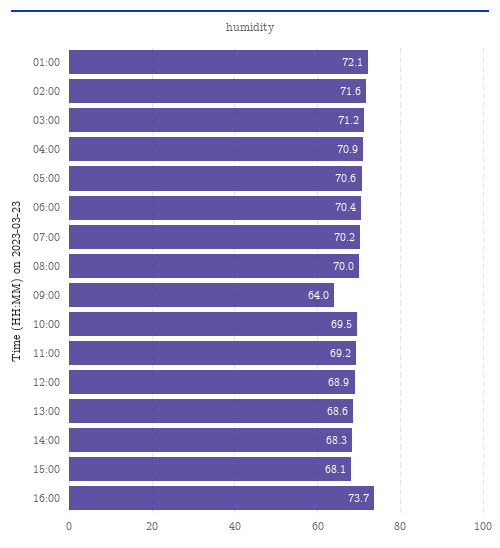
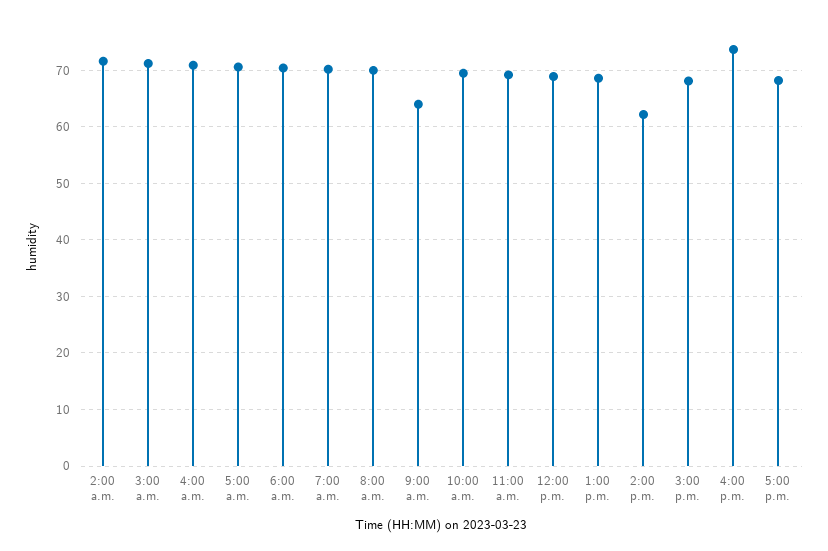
01:00: 72.1 -> none
14:00: 68.3 -> 62
5:00 p.m.: none -> 68

